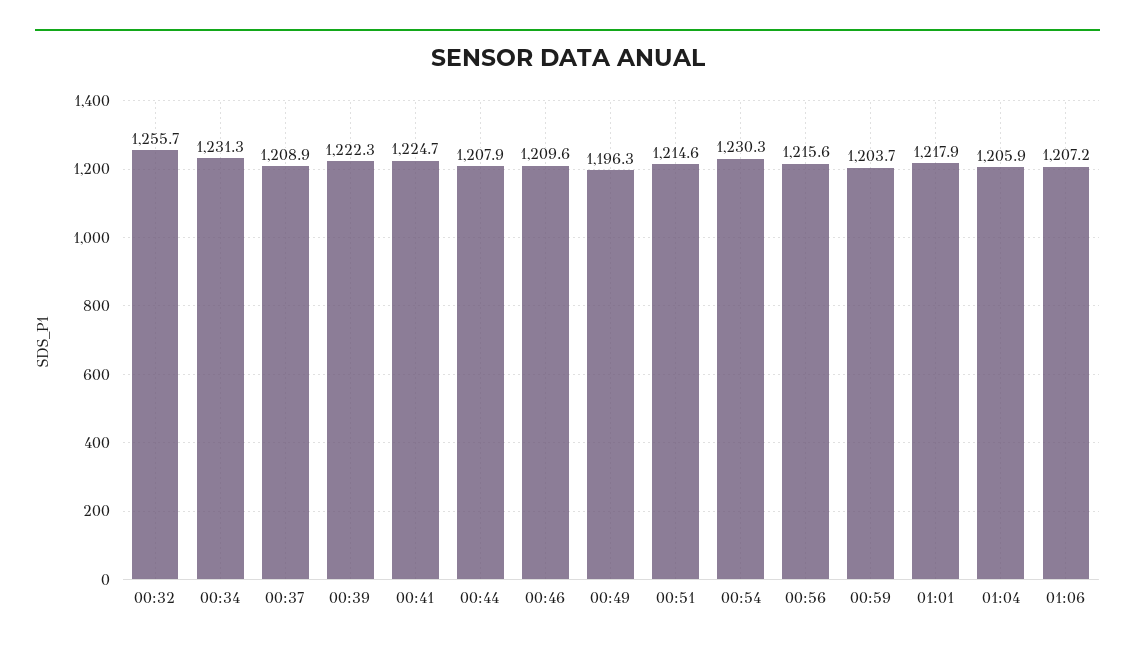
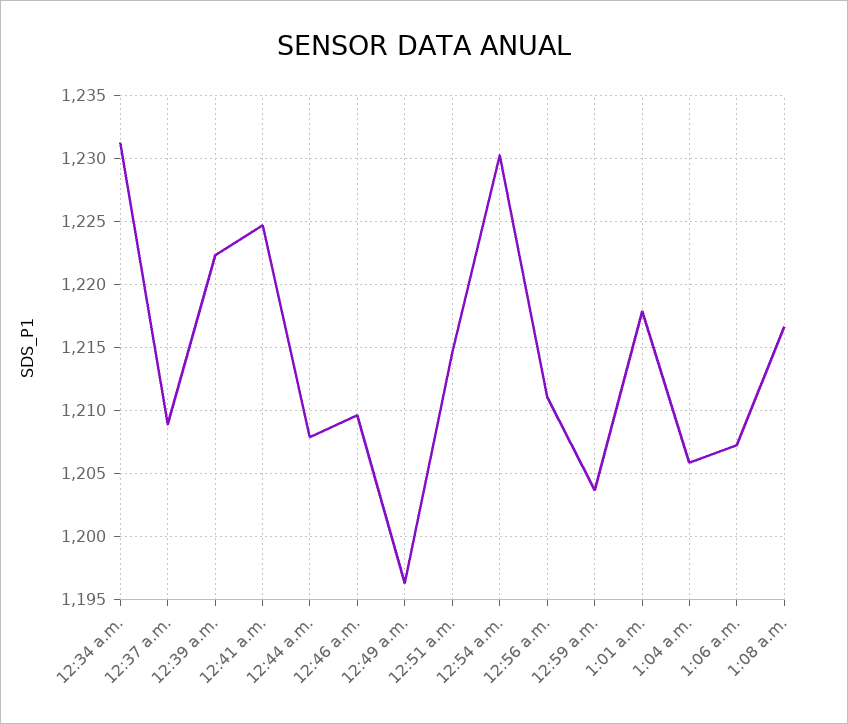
00:32: 1255.7 -> none
00:56: 1215.6 -> 1211
1:08 a.m.: none -> 1216.5

